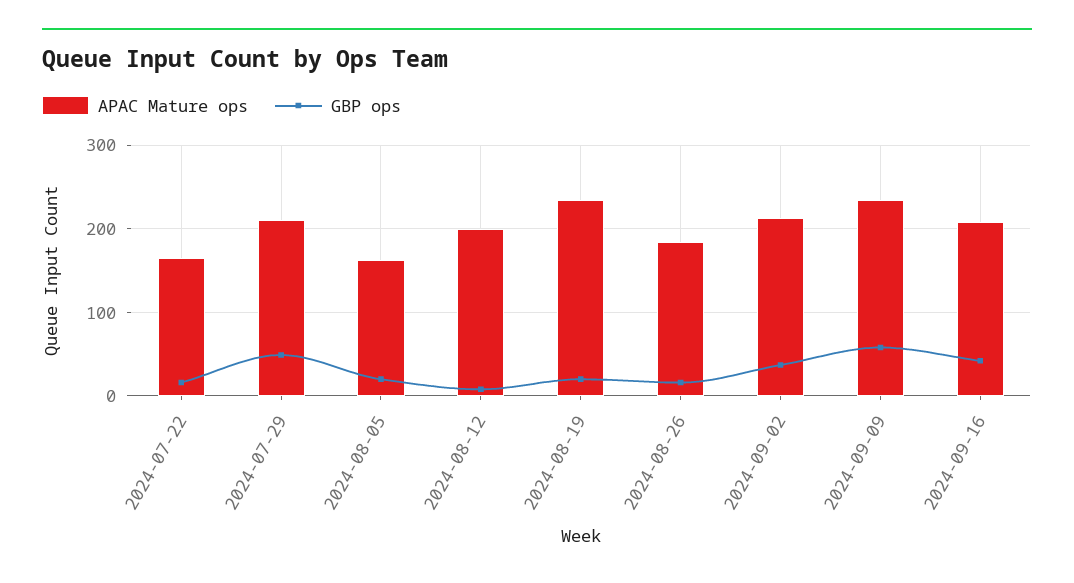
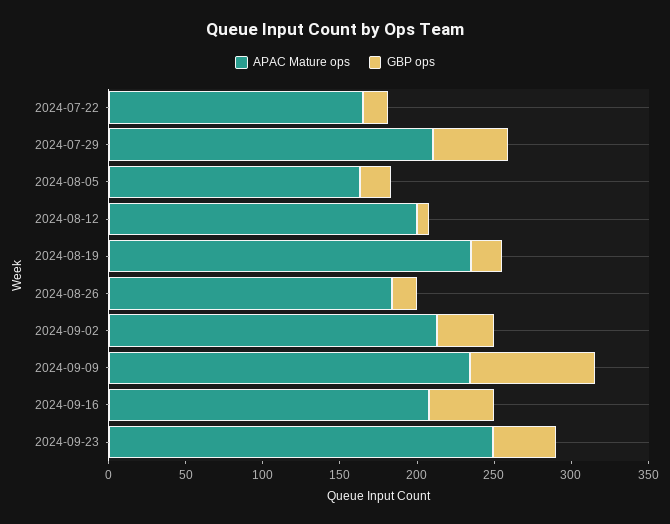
GBP ops, 2024-09-09: 60 -> 80
APAC Mature ops, 2024-09-23: none -> 250
GBP ops, 2024-09-23: none -> 40

